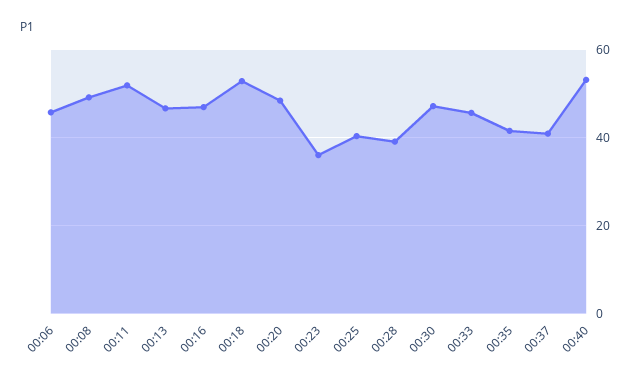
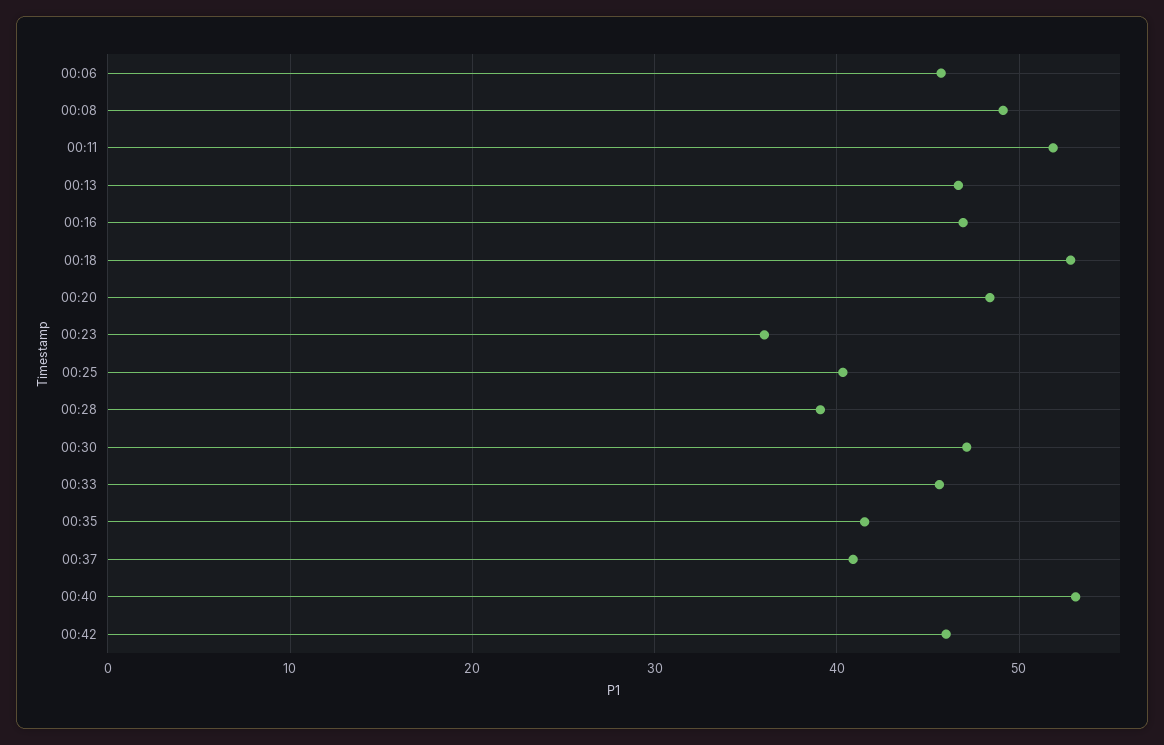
00:42: none -> 46

